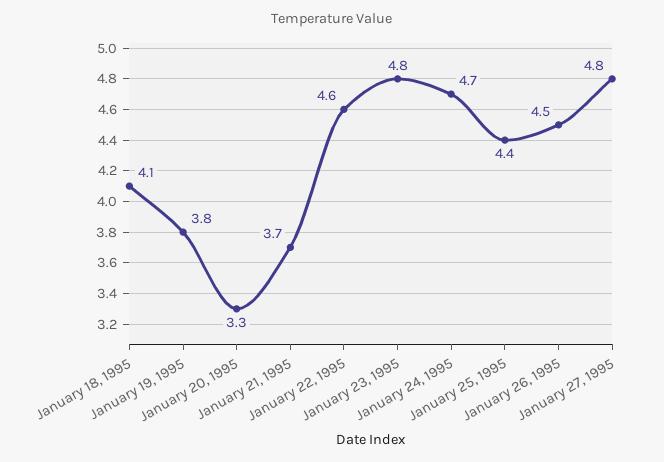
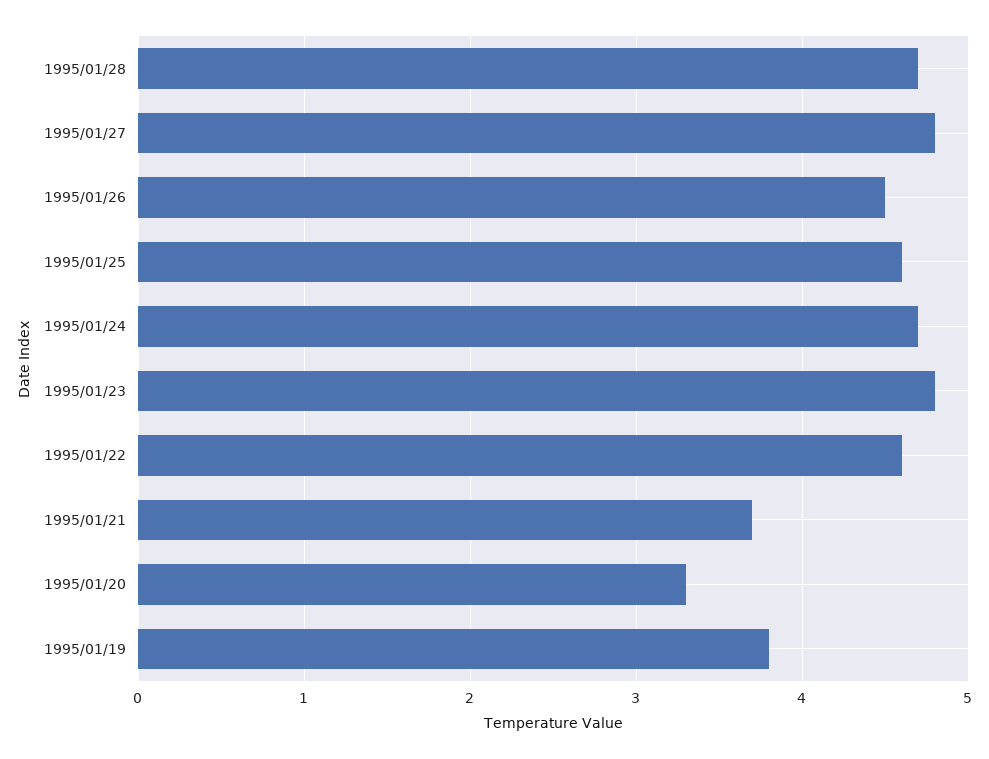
January 18, 1995: 4.1 -> none
January 25, 1995: 4.4 -> 4.6
1995/01/28: none -> 4.7

